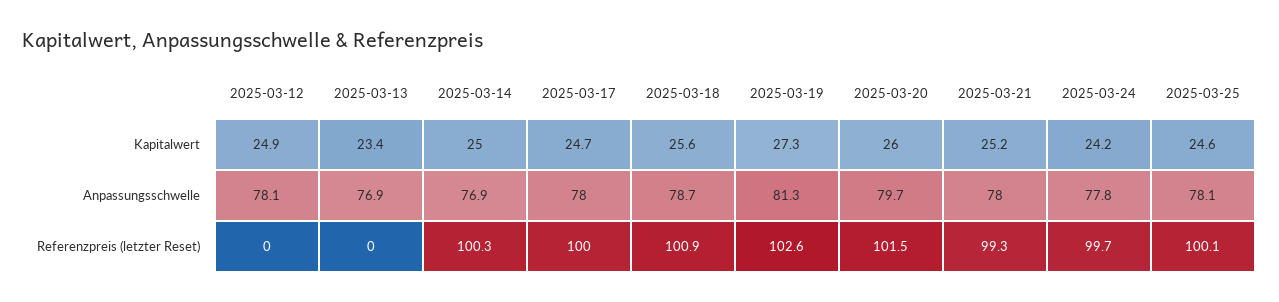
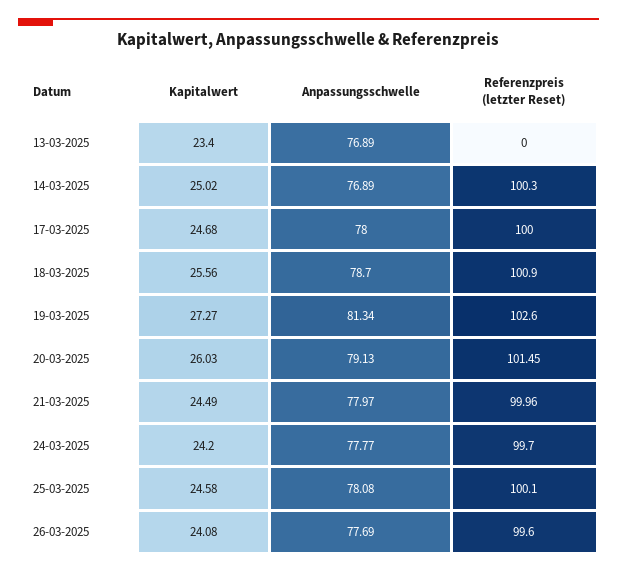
2025-03-12, Kapitalwert: 24.9 -> none
2025-03-21, Kapitalwert: 25.2 -> 24.49
2025-03-12, Anpassungsschwelle: 78.1 -> none
2025-03-20, Anpassungsschwelle: 79.7 -> 79.13
2025-03-12, Referenzpreis (letzter Reset): 0 -> none
2025-03-21, Referenzpreis (letzter Reset): 99.3 -> 99.96
26-03-2025, Kapitalwert: none -> 24.08
26-03-2025, Anpassungsschwelle: none -> 77.69
26-03-2025, Referenzpreis (letzter Reset): none -> 99.6

